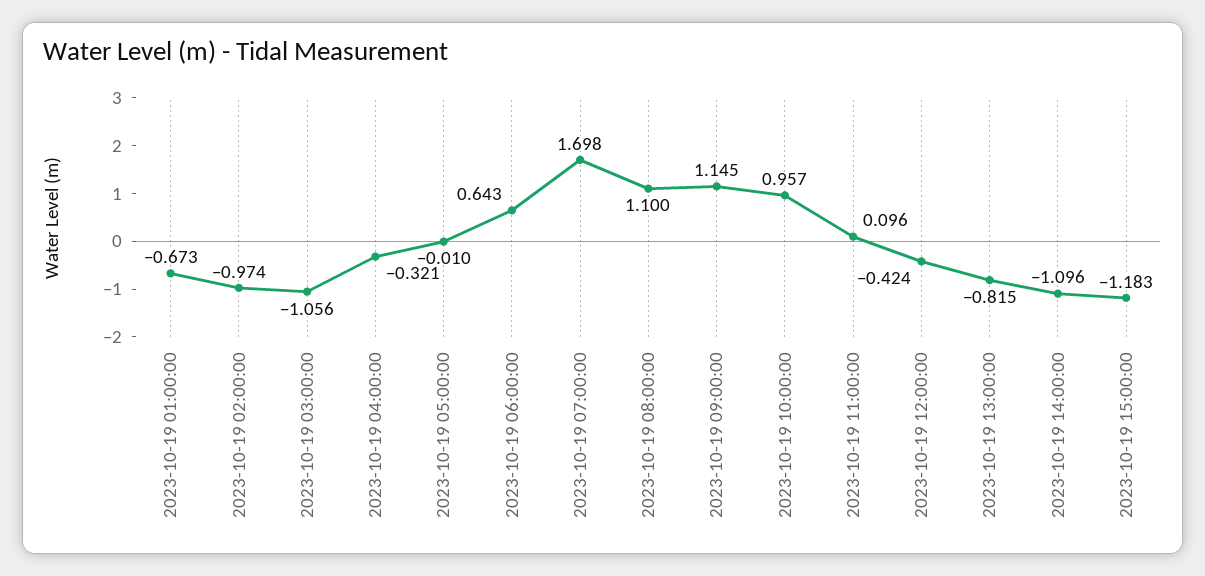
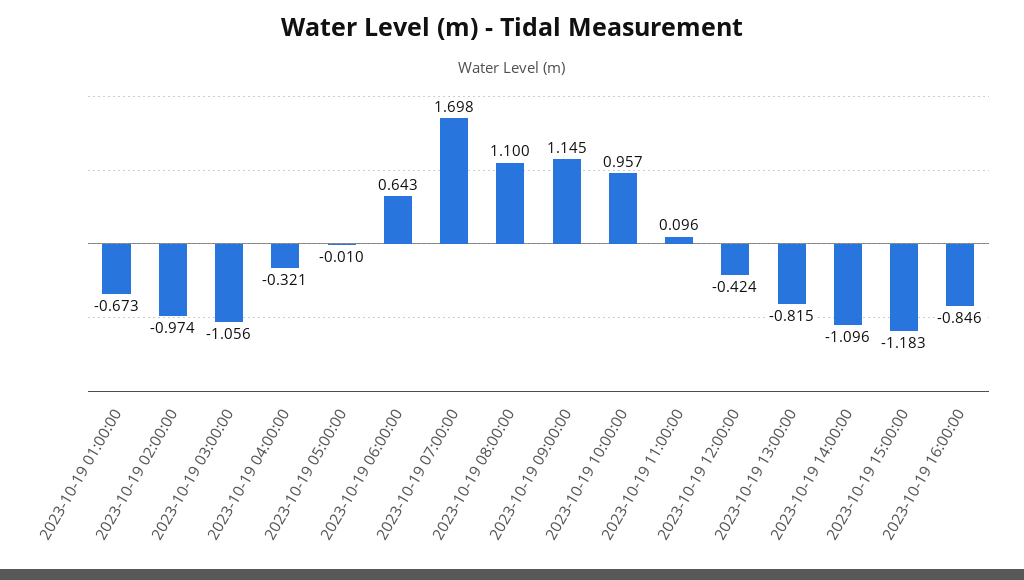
2023-10-19 16:00:00: none -> -0.846

